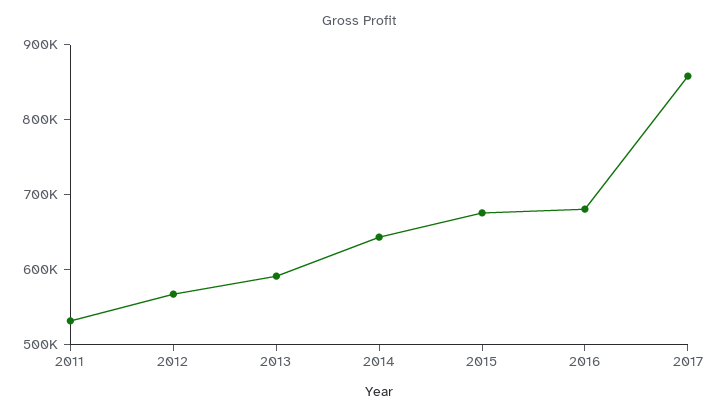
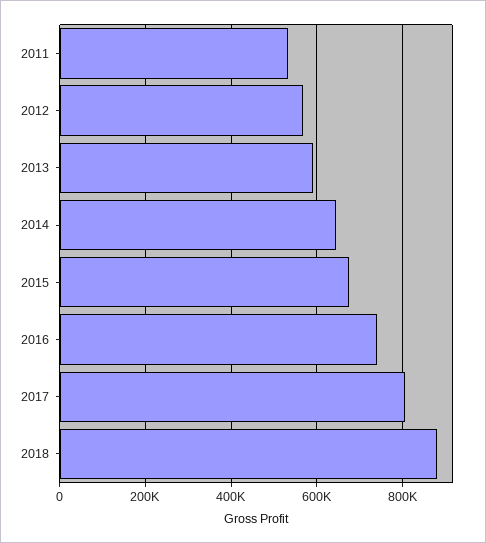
2016: 680000 -> 740000
2017: 860000 -> 800000
2018: none -> 880000

